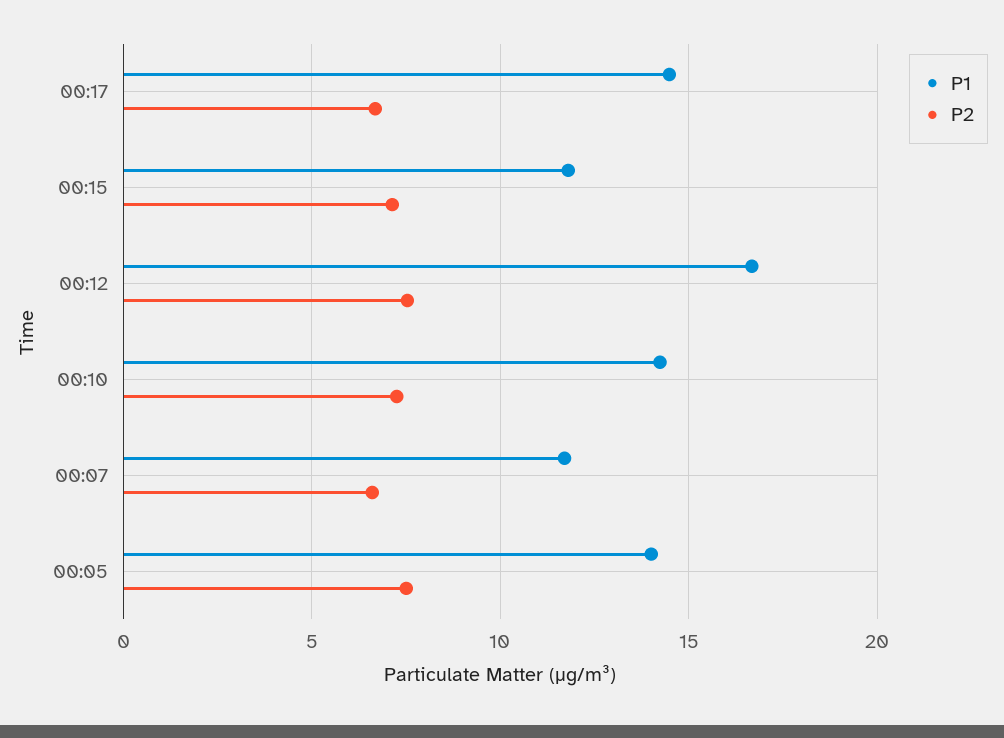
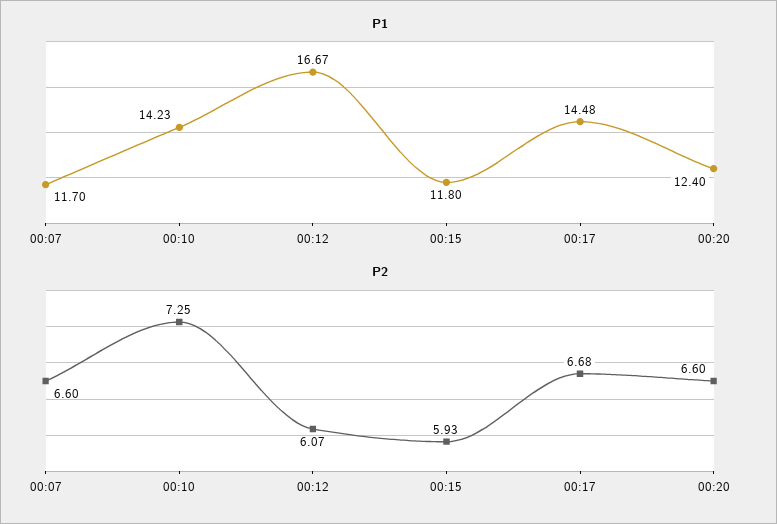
P2, 00:15: 7 -> 5.93
P2, 00:12: 7.5 -> 6.07
P1, 00:05: 14 -> none
P2, 00:05: 7.5 -> none
P1, 00:20: none -> 12.4
P2, 00:20: none -> 6.6

